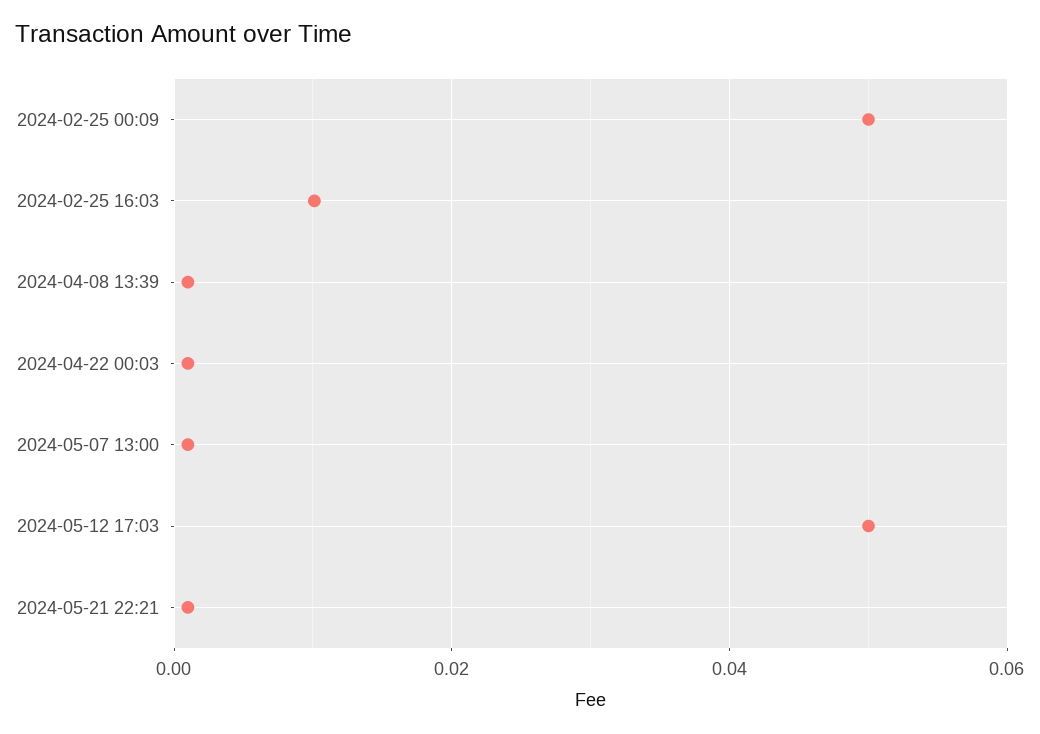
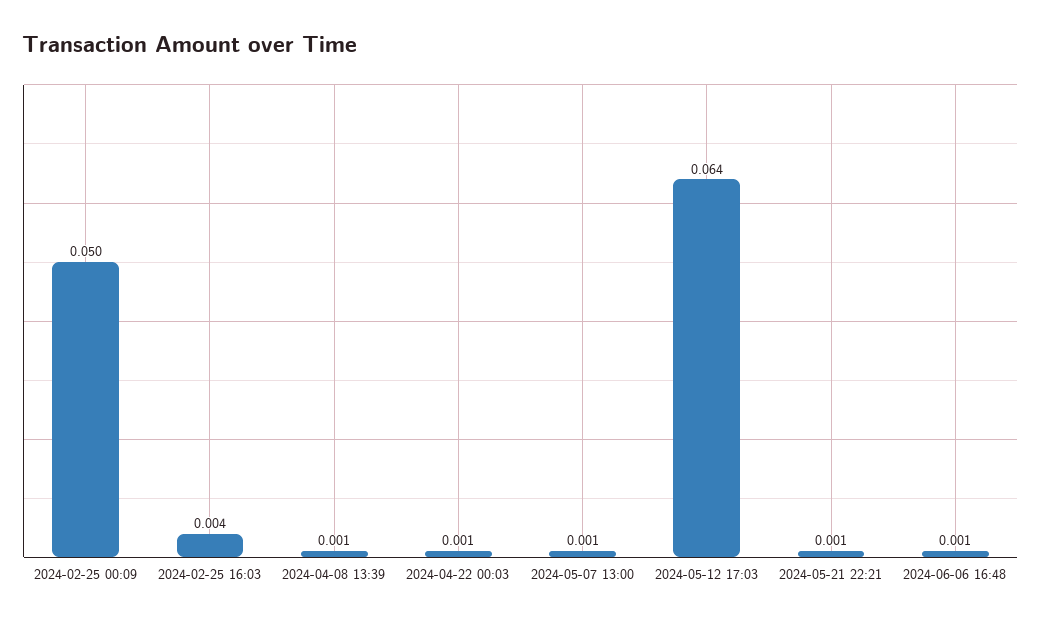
2024-02-25 16:03: 0.01 -> 0.004
2024-05-12 17:03: 0.05 -> 0.064
2024-06-06 16:48: none -> 0.001

